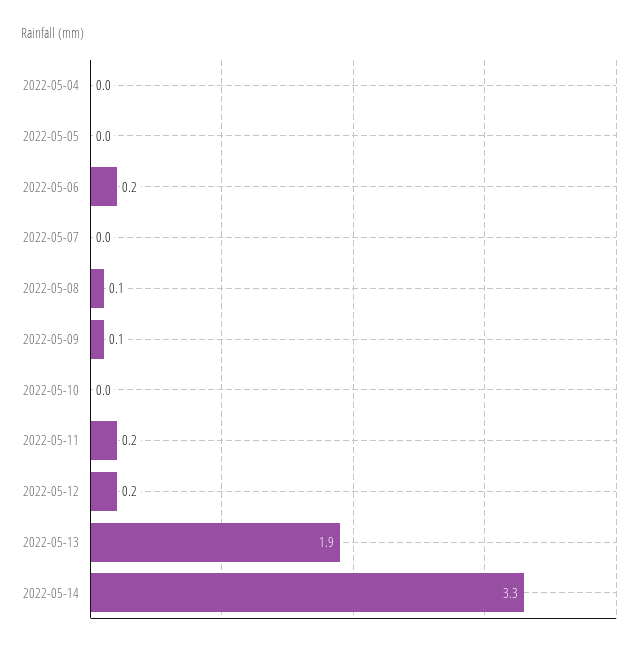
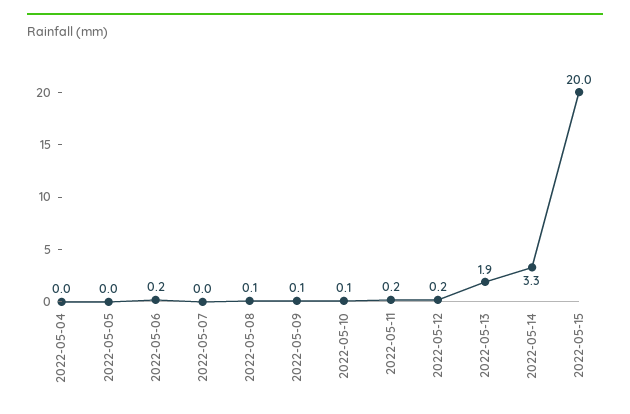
2022-05-10: 0 -> 0.1
2022-05-15: none -> 20

